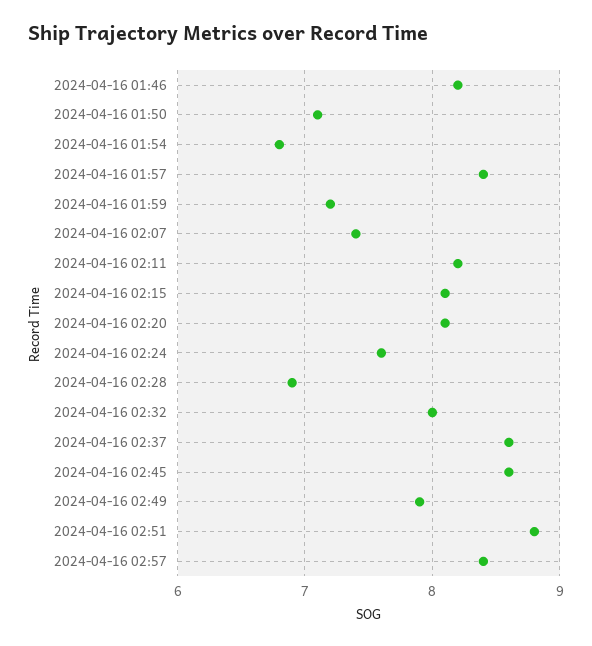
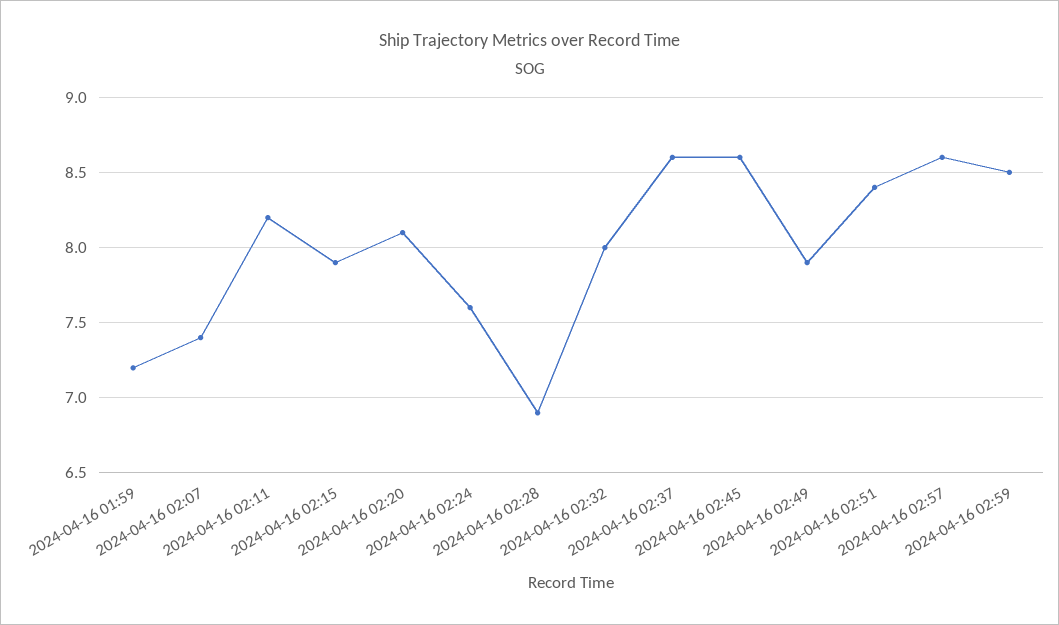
2024-04-16 01:46: 8.2 -> none
2024-04-16 01:50: 7.1 -> none
2024-04-16 01:54: 6.8 -> none
2024-04-16 01:57: 8.4 -> none
2024-04-16 02:15: 8.1 -> 7.9
2024-04-16 02:51: 8.8 -> 8.4
2024-04-16 02:57: 8.4 -> 8.6
2024-04-16 02:59: none -> 8.5

